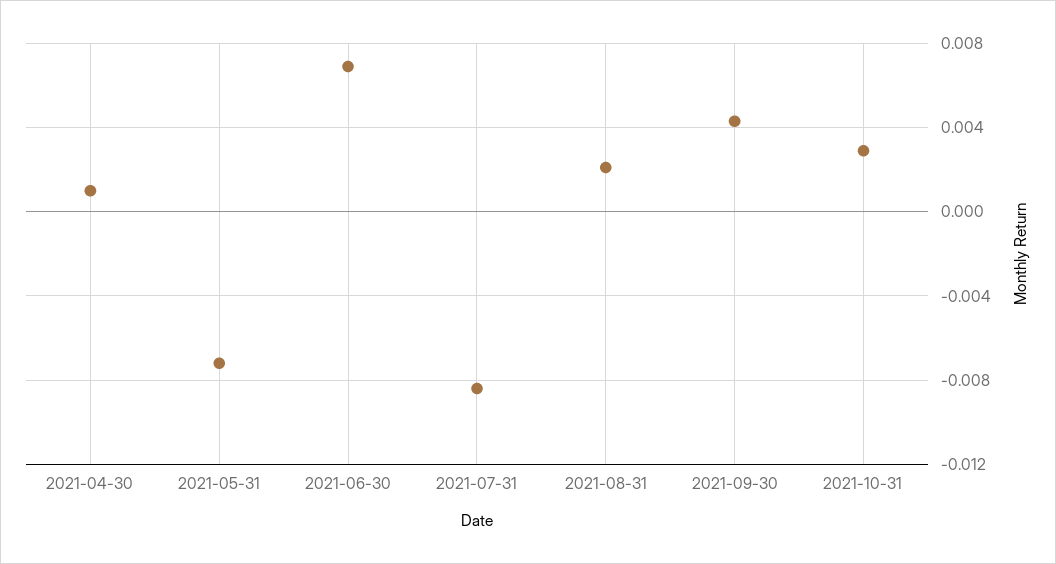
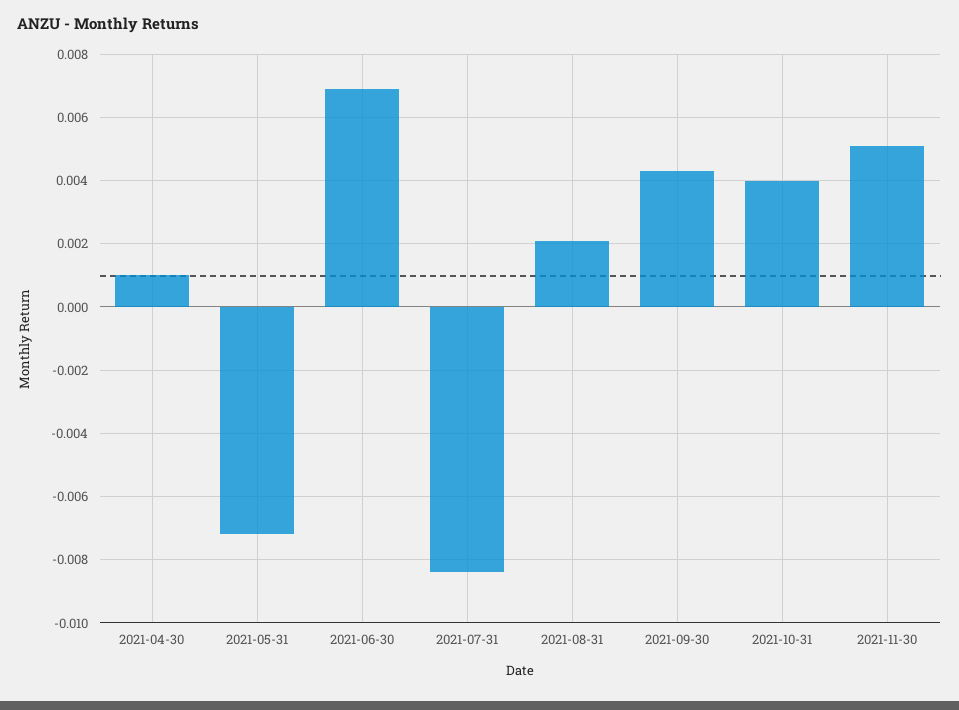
2021-10-31: 0.003 -> 0.004
2021-11-30: none -> 0.005

